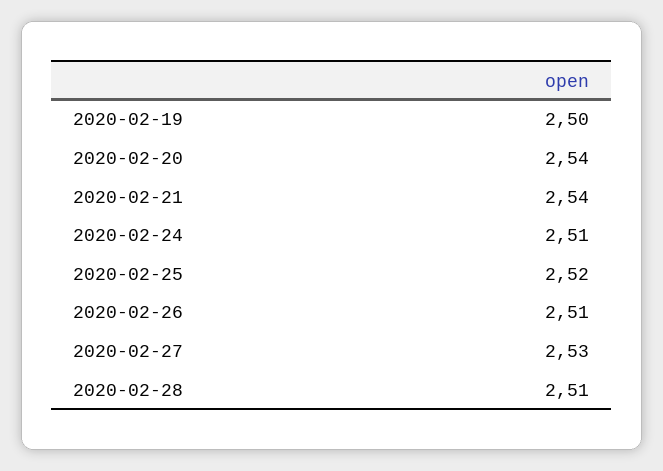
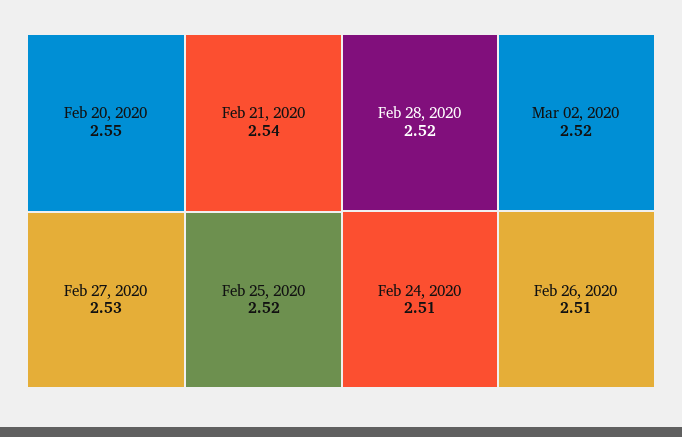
2020-02-19: 2.5 -> none
2020-02-20: 2.54 -> 2.55
2020-02-28: 2.51 -> 2.52
Mar 02, 2020: none -> 2.52

